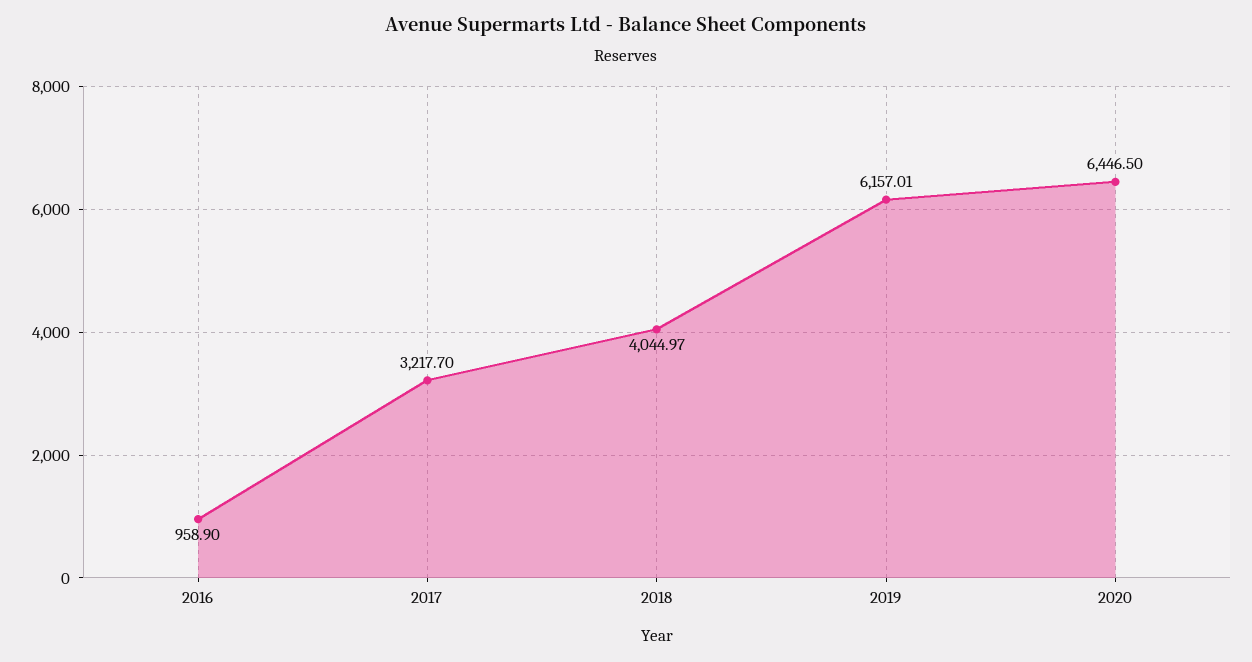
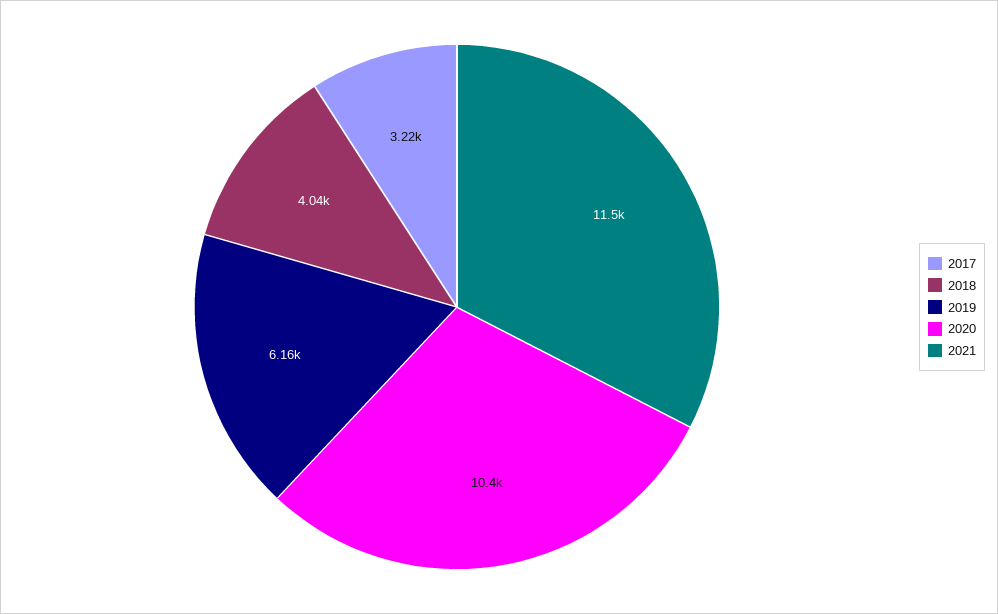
2016: 958.9 -> none
2020: 6446.5 -> 10400
2021: none -> 11500

